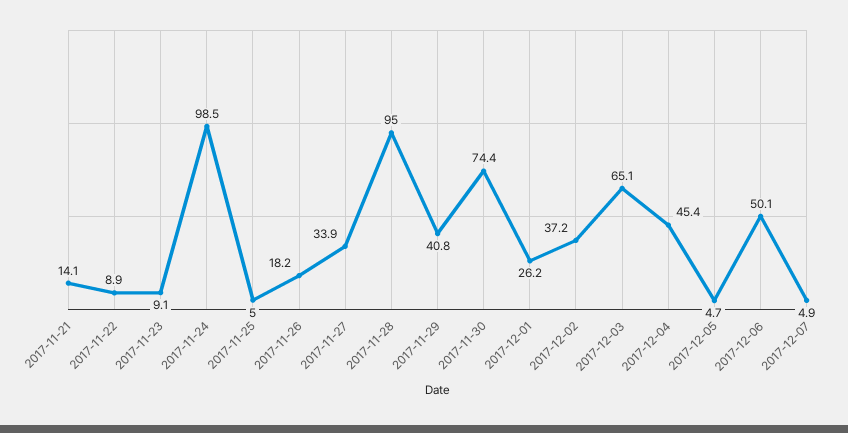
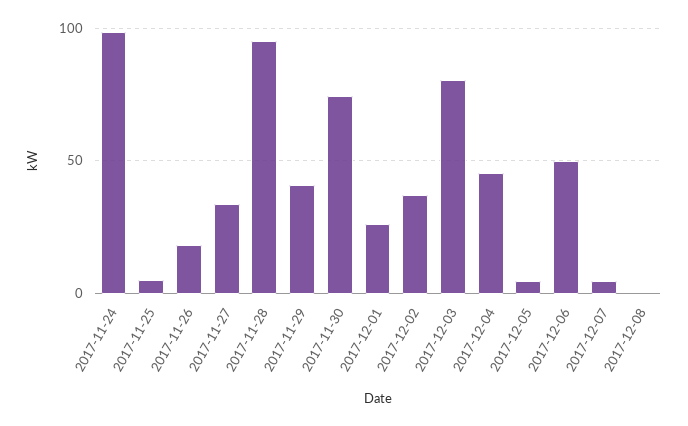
2017-11-21: 14.1 -> none
2017-11-22: 8.9 -> none
2017-11-23: 9.1 -> none
2017-12-03: 65.1 -> 80
2017-12-08: none -> 0

